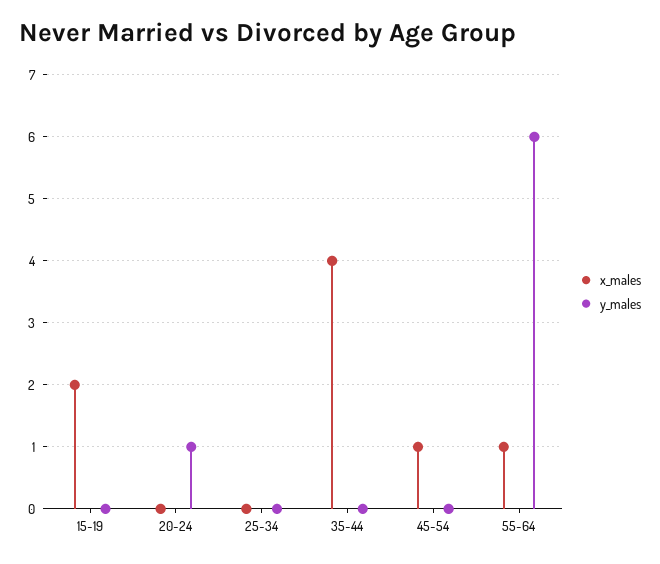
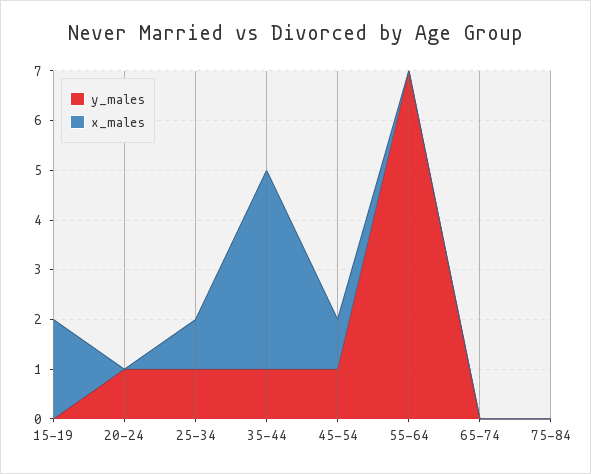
x_males, 25-34: 0 -> 1
y_males, 25-34: 0 -> 1
y_males, 35-44: 0 -> 1
y_males, 45-54: 0 -> 1
x_males, 55-64: 1 -> 0
y_males, 55-64: 6 -> 7
y_males, 65-74: none -> 0
x_males, 65-74: none -> 0
y_males, 75-84: none -> 0
x_males, 75-84: none -> 0

